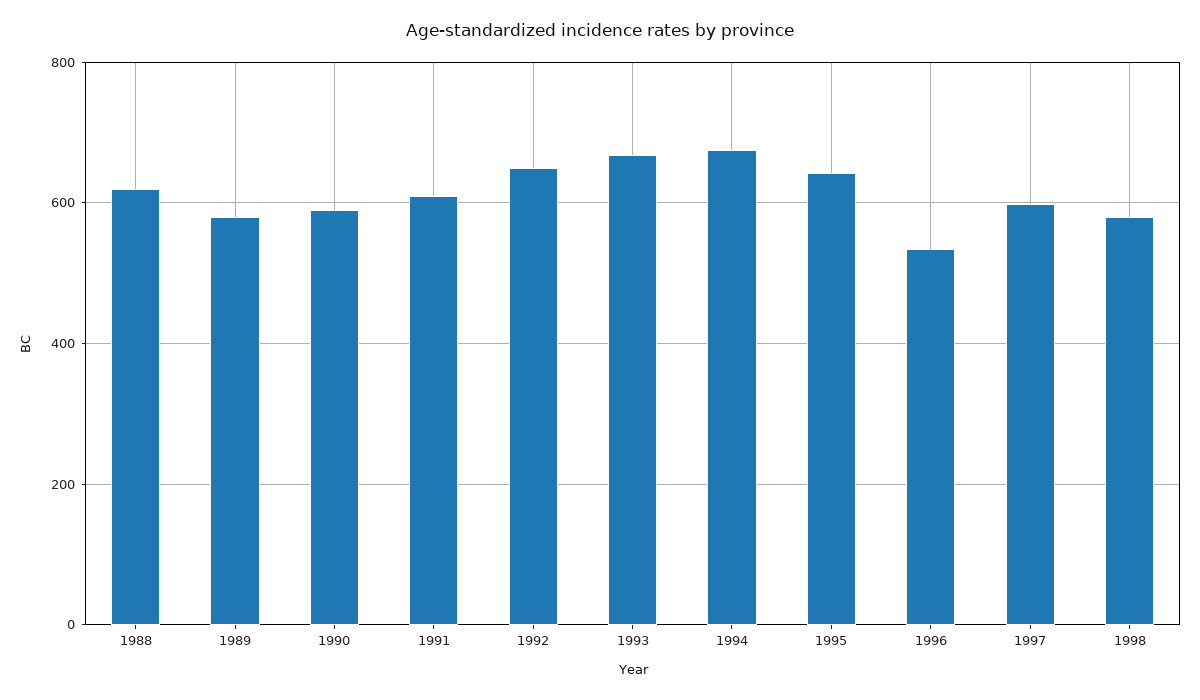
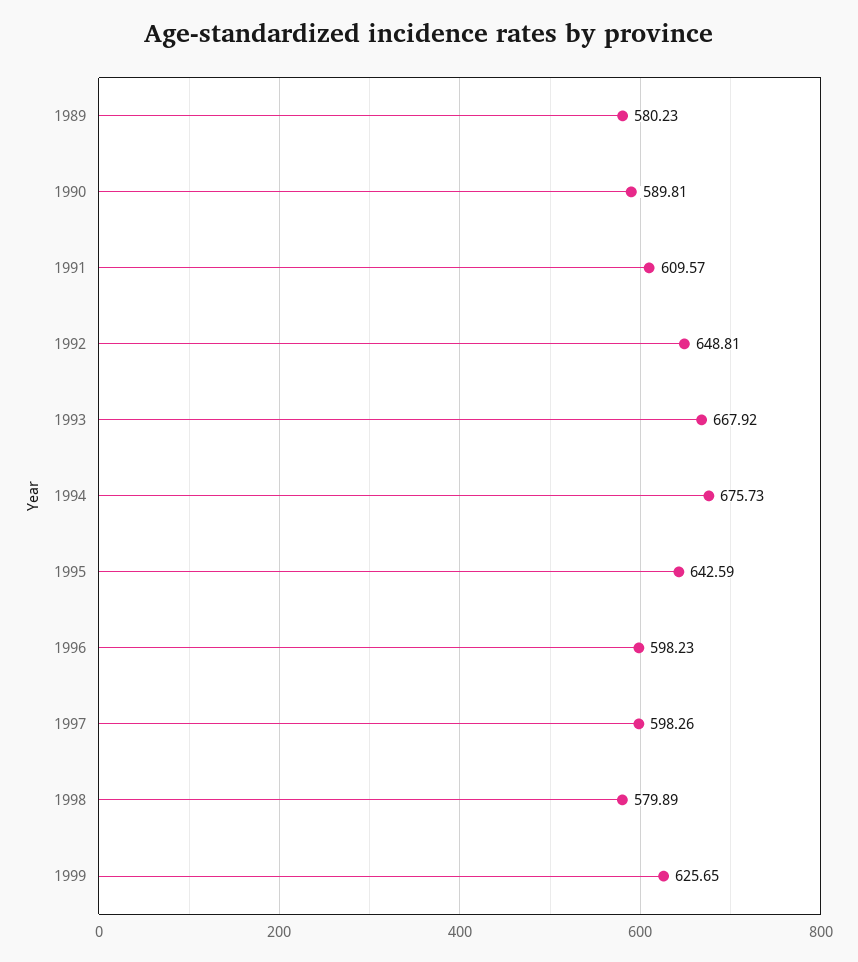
1988: 620 -> none
1996: 540 -> 598.23
1999: none -> 625.65

